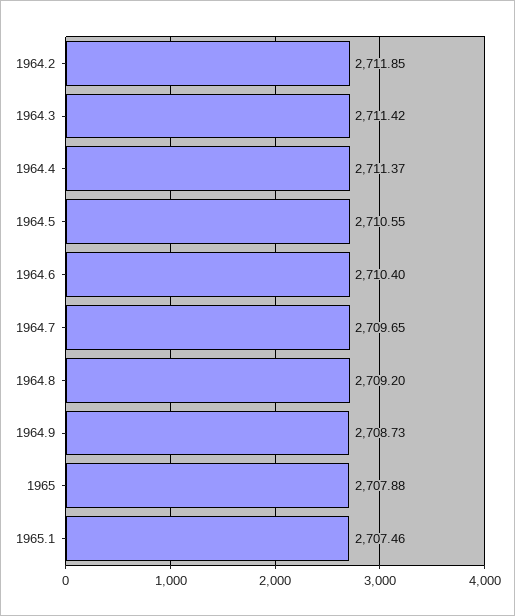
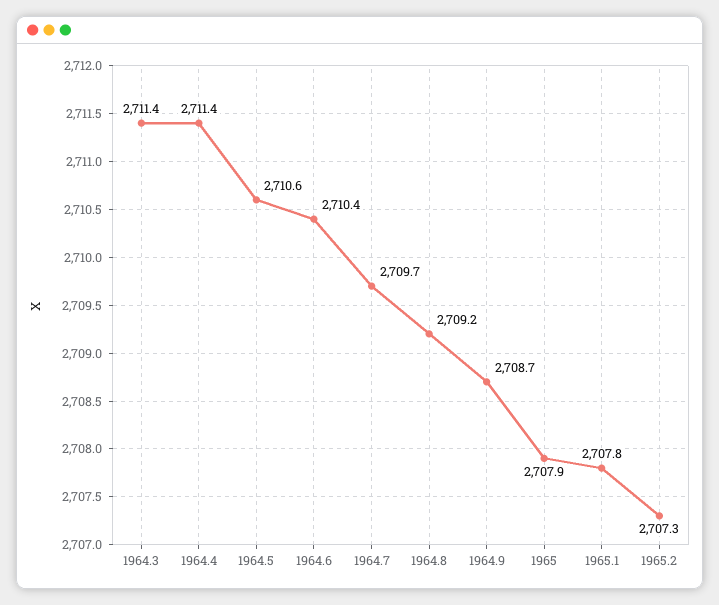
1964.2: 2711.85 -> none
1965.1: 2707.46 -> 2707.8
1965.2: none -> 2707.3

